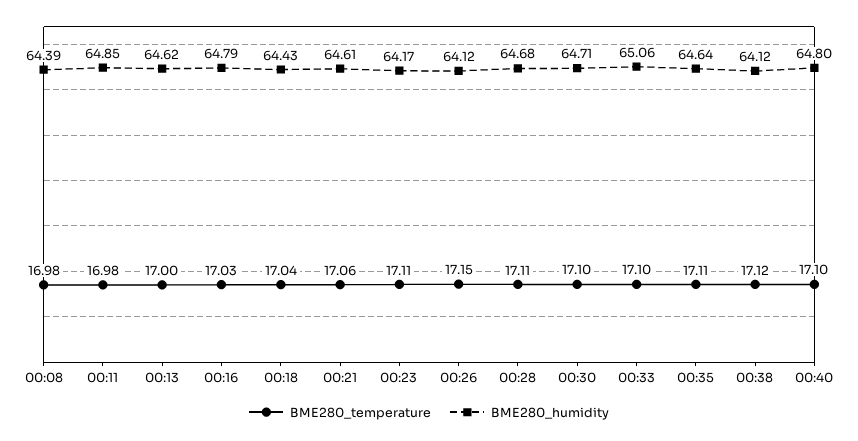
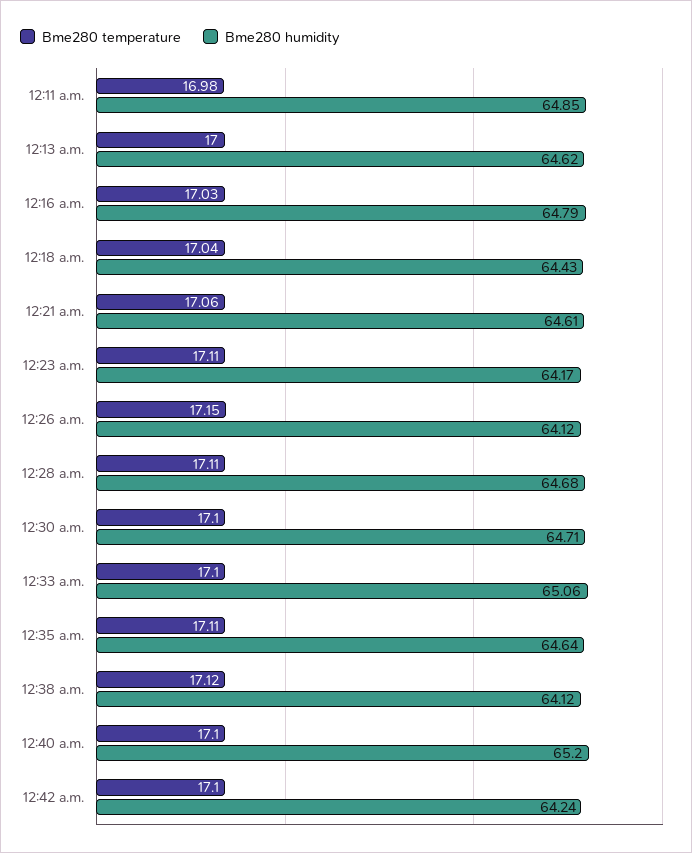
BME280_temperature, 00:08: 16.98 -> none
BME280_humidity, 00:08: 64.39 -> none
BME280_humidity, 00:40: 64.8 -> 65.2
BME280_temperature, 12:42 a.m.: none -> 17.1
BME280_humidity, 12:42 a.m.: none -> 64.24

